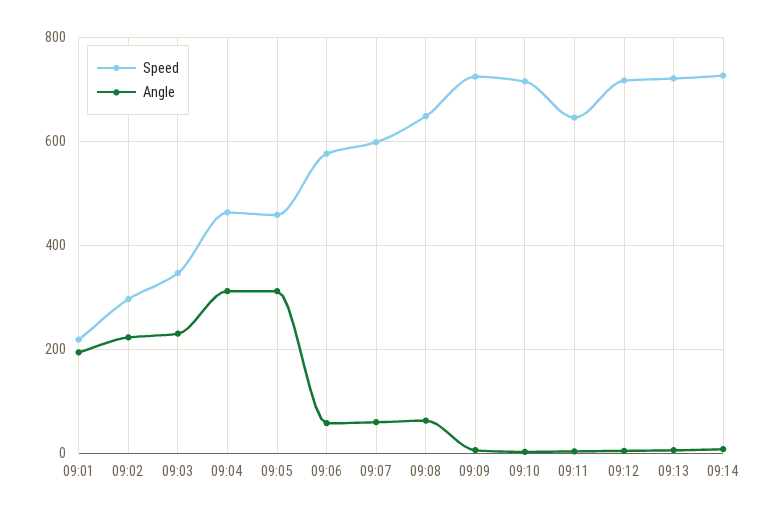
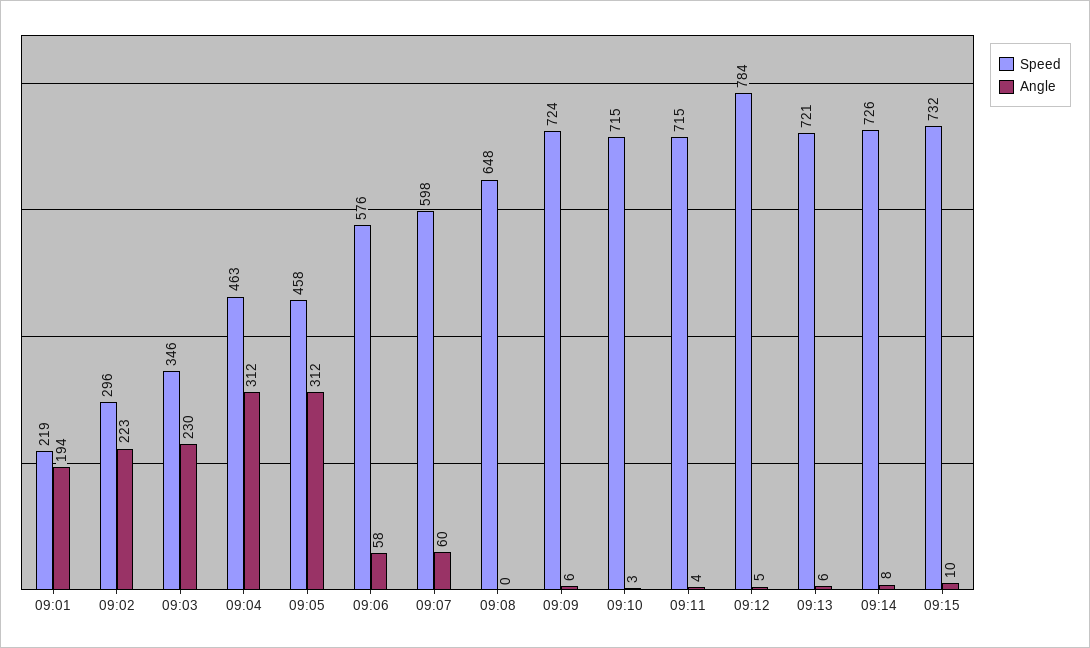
Angle, 09:08: 60 -> 0
Speed, 09:11: 640 -> 715
Speed, 09:12: 720 -> 784
Speed, 09:15: none -> 732
Angle, 09:15: none -> 10

